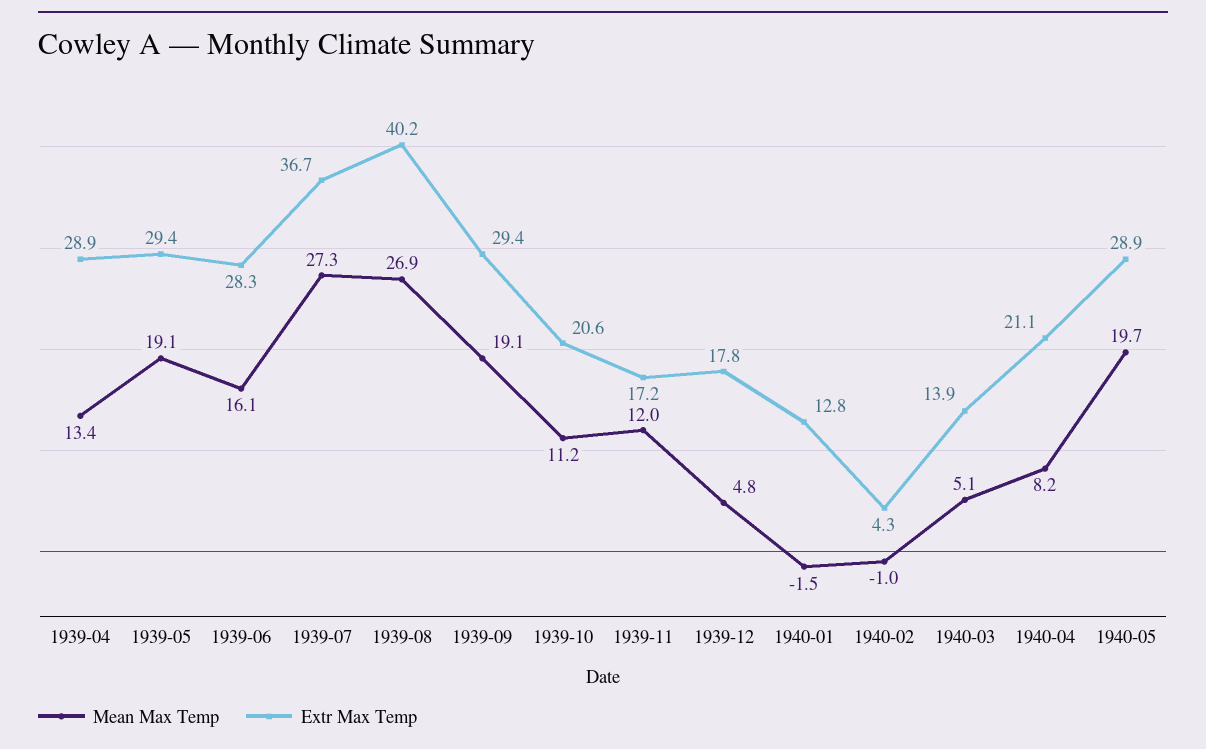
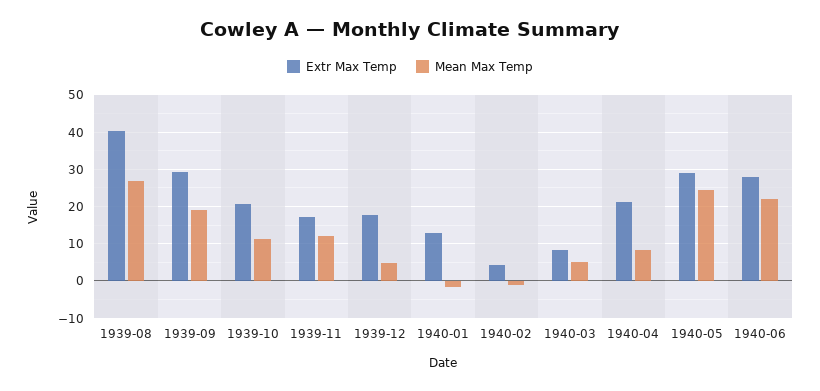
Mean Max Temp, 1939-04: 13.4 -> none
Extr Max Temp, 1939-04: 28.9 -> none
Mean Max Temp, 1939-05: 19.1 -> none
Extr Max Temp, 1939-05: 29.4 -> none
Mean Max Temp, 1939-06: 16.1 -> none
Extr Max Temp, 1939-06: 28.3 -> none
Mean Max Temp, 1939-07: 27.3 -> none
Extr Max Temp, 1939-07: 36.7 -> none
Extr Max Temp, 1940-03: 13.9 -> 8
Mean Max Temp, 1940-05: 19.7 -> 24
Extr Max Temp, 1940-06: none -> 28
Mean Max Temp, 1940-06: none -> 22

